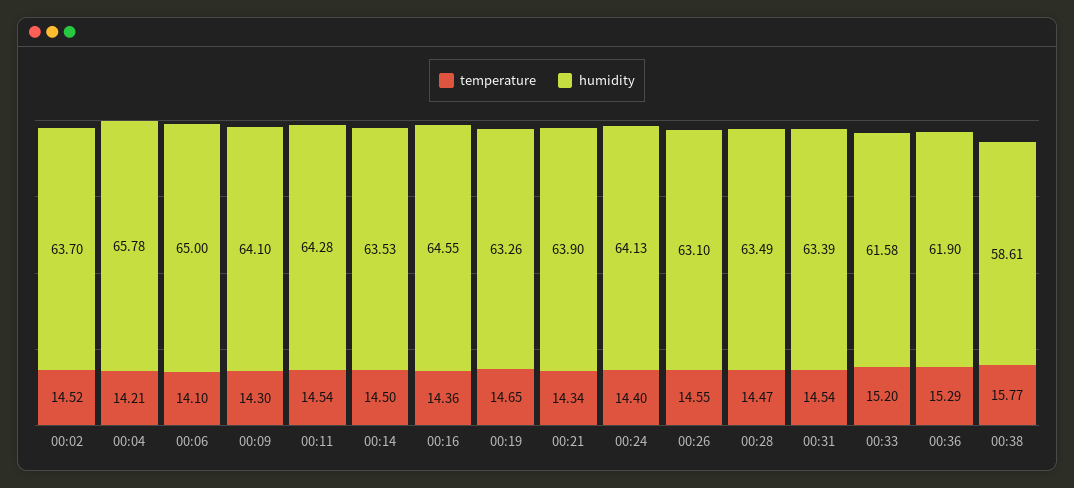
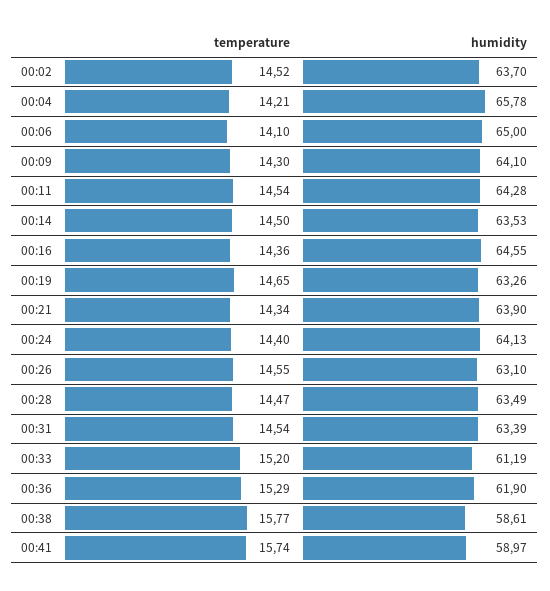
humidity, 00:33: 61.58 -> 61.19
temperature, 00:41: none -> 15.74
humidity, 00:41: none -> 58.97

